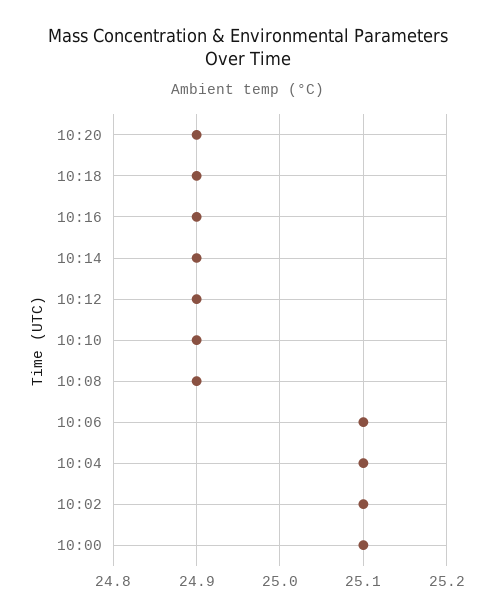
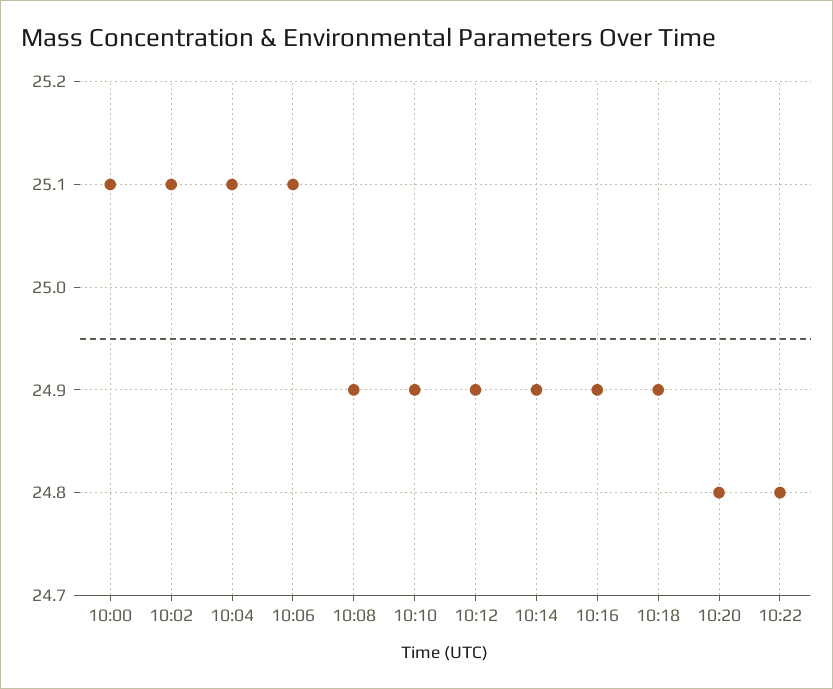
10:20: 24.9 -> 24.8
10:22: none -> 24.8

